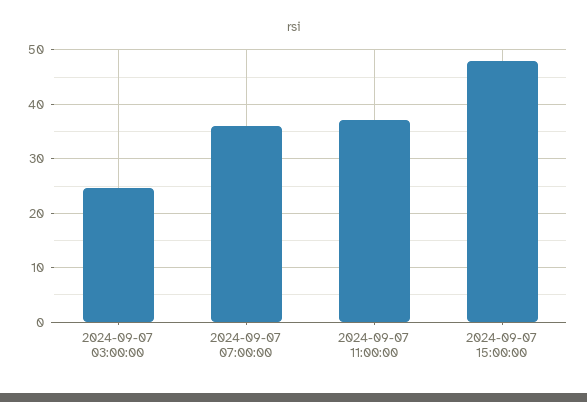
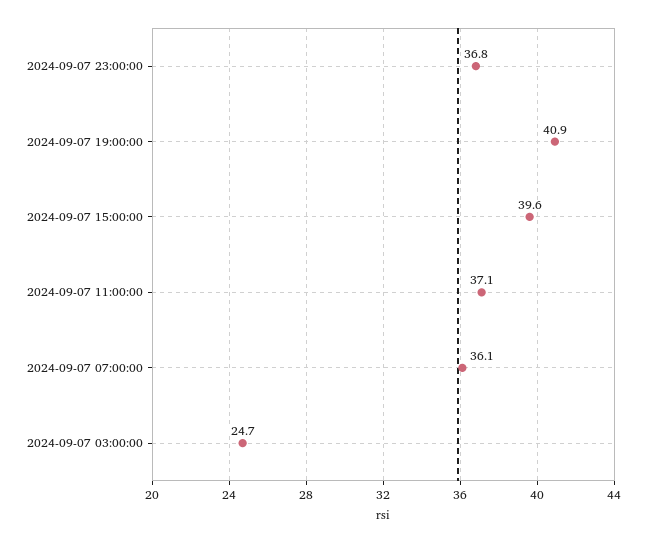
2024-09-07 15:00:00: 48 -> 39.6
2024-09-07 23:00:00: none -> 36.8
2024-09-07 19:00:00: none -> 40.9

